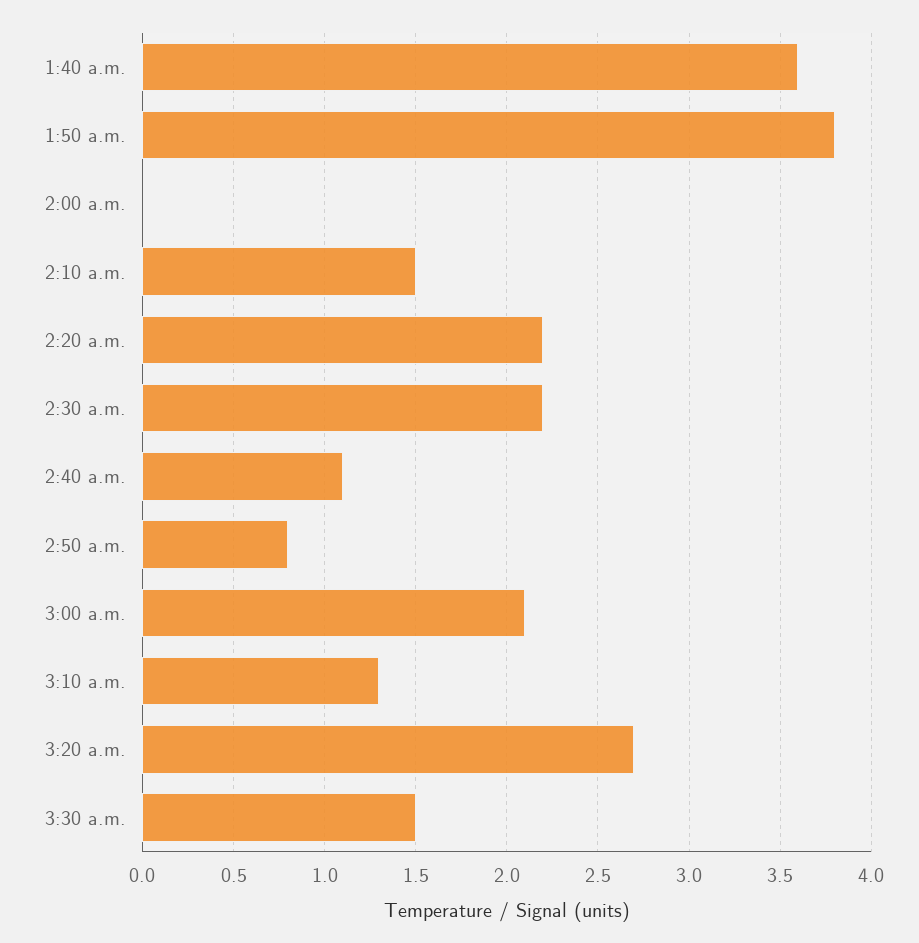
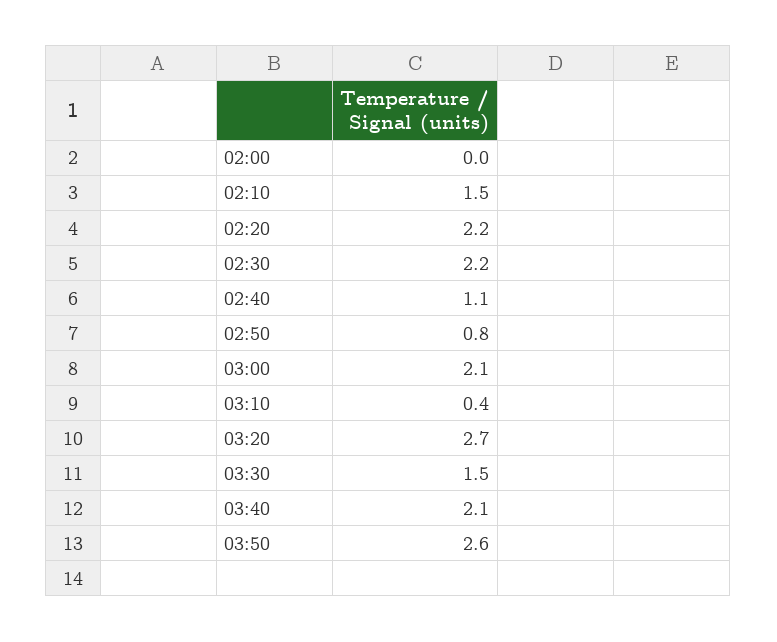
1:40 a.m.: 3.6 -> none
1:50 a.m.: 3.8 -> none
3:10 a.m.: 1.3 -> 0.4
03:40: none -> 2.1
03:50: none -> 2.6

